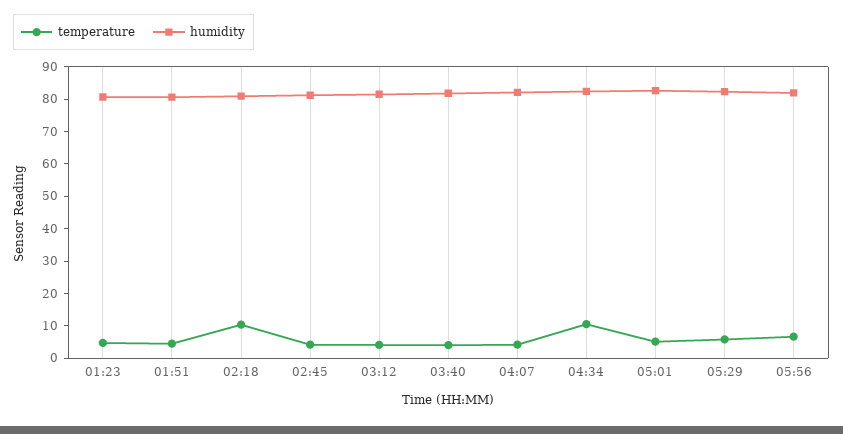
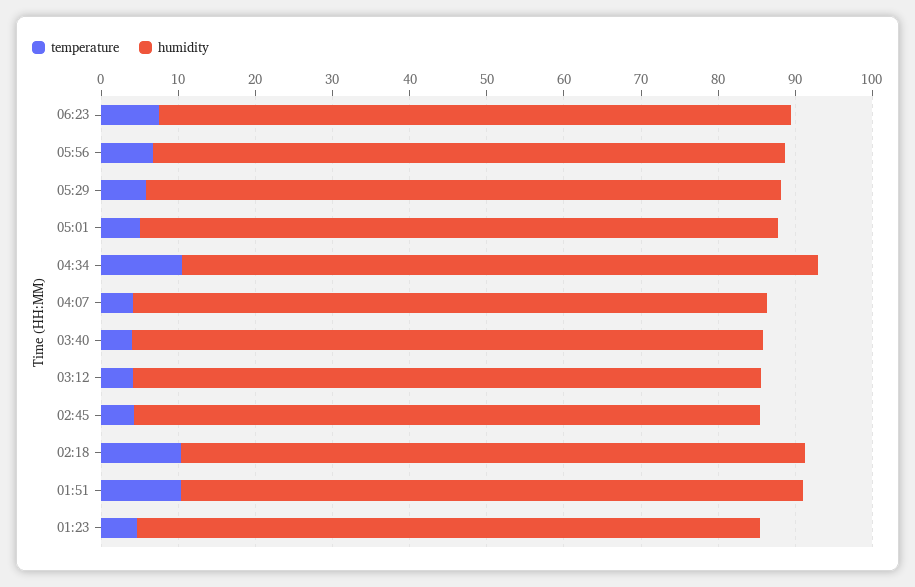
temperature, 01:51: 5 -> 10
temperature, 06:23: none -> 8
humidity, 06:23: none -> 82

